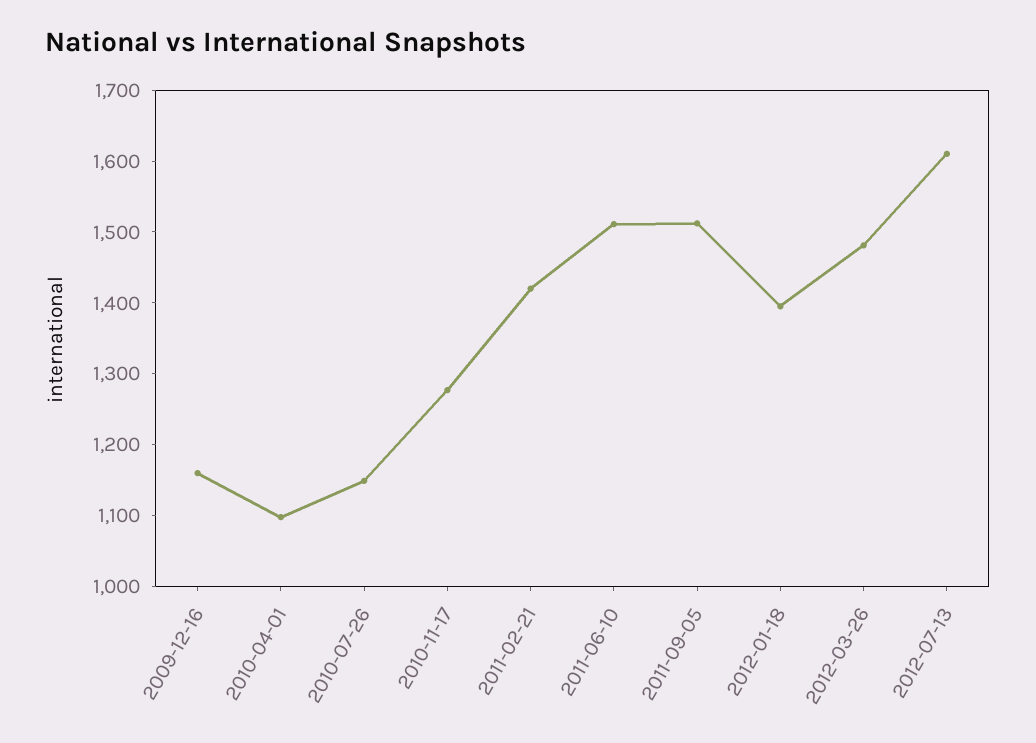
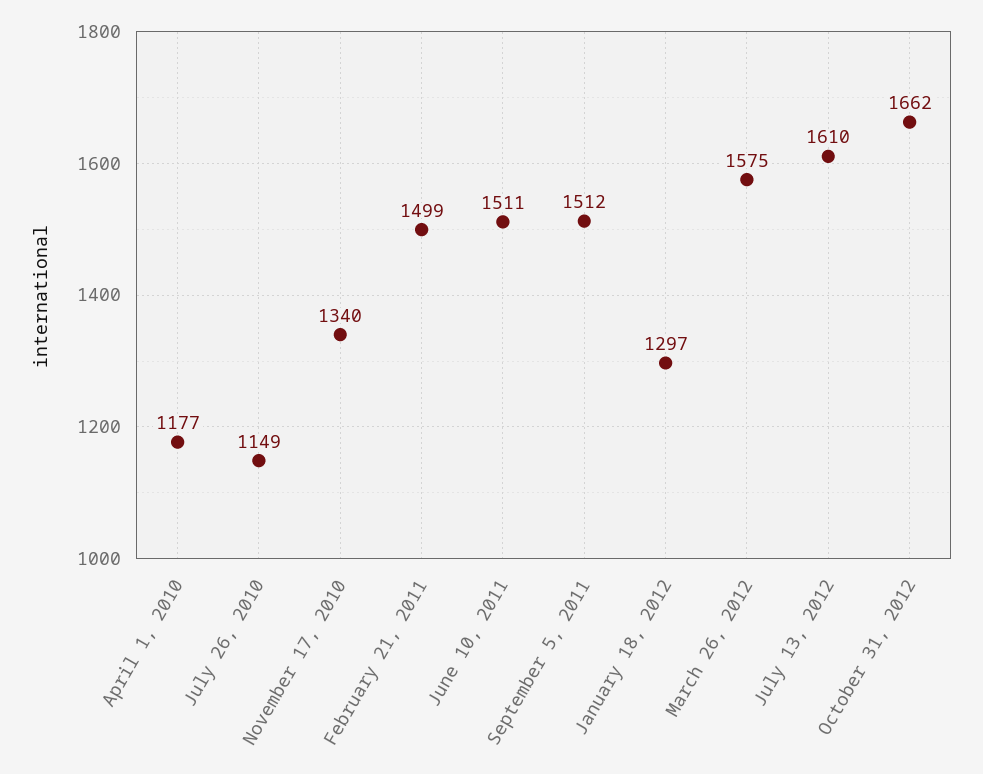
2009-12-16: 1160 -> none
2010-04-01: 1100 -> 1177
2010-11-17: 1280 -> 1340
2011-02-21: 1420 -> 1499
2012-01-18: 1400 -> 1297
2012-03-26: 1480 -> 1575
October 31, 2012: none -> 1662

